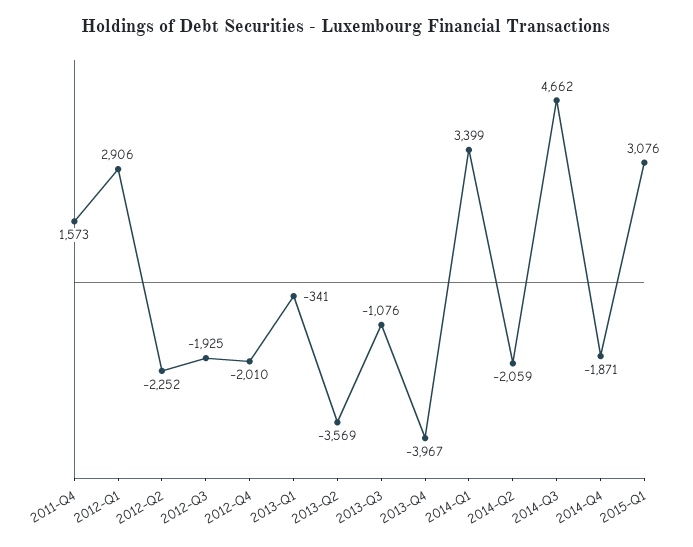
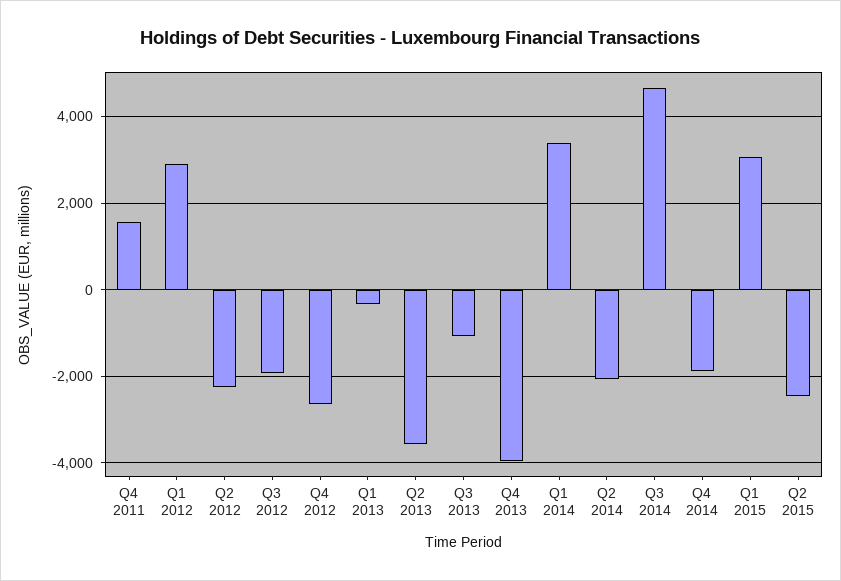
2012-Q4: -2010 -> -2600
Q2 2015: none -> -2400

